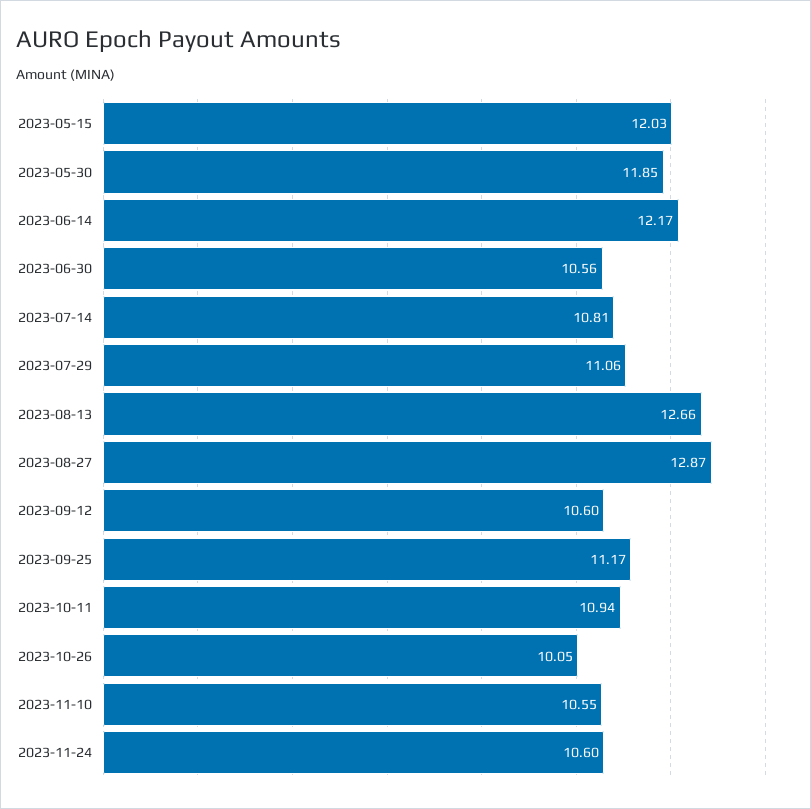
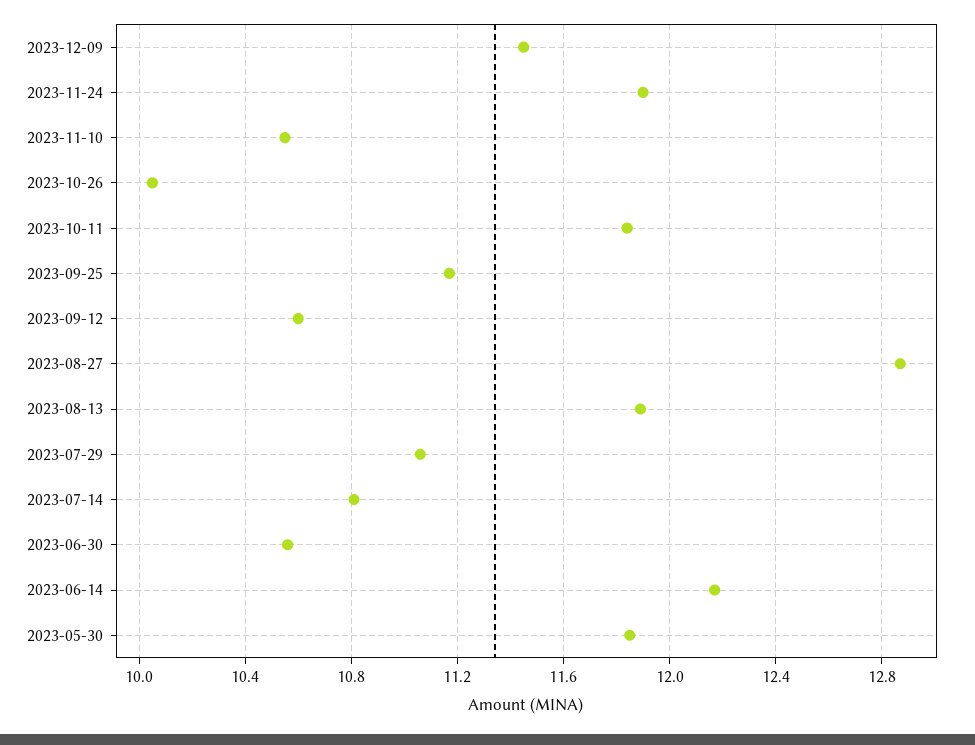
2023-05-15: 12.03 -> none
2023-08-13: 12.66 -> 11.9
2023-10-11: 10.94 -> 11.85
2023-11-24: 10.6 -> 11.9
2023-12-09: none -> 11.45

